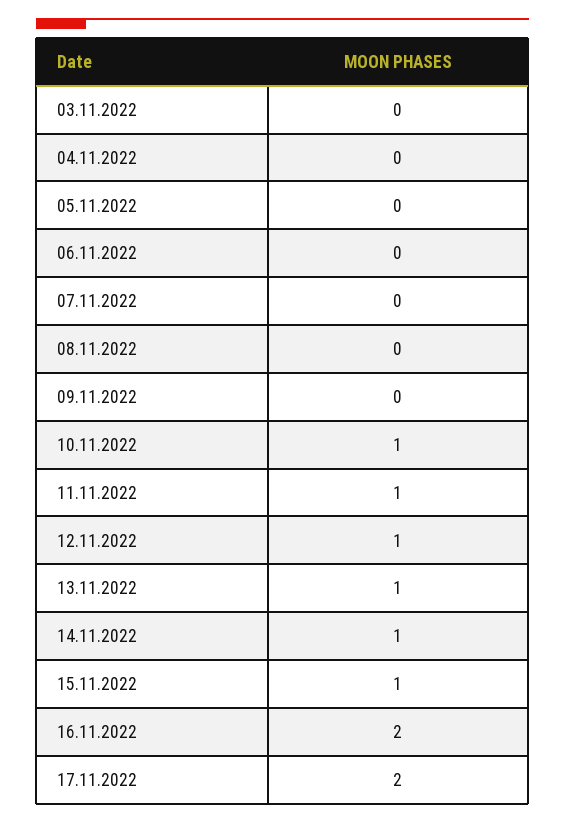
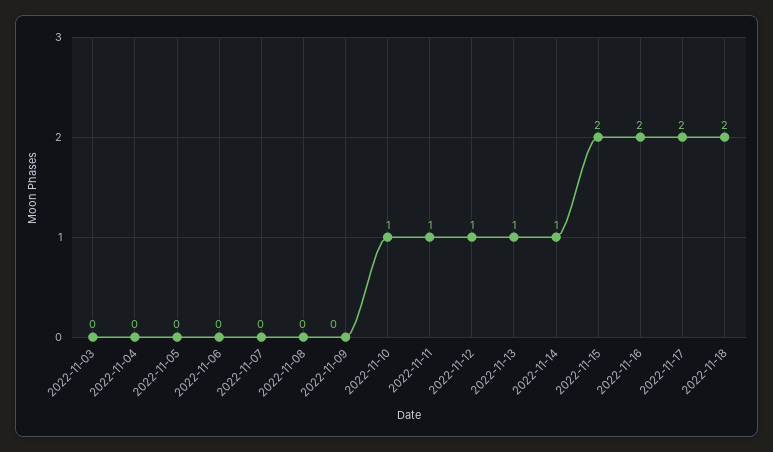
15.11.2022: 1 -> 2
2022-11-18: none -> 2

